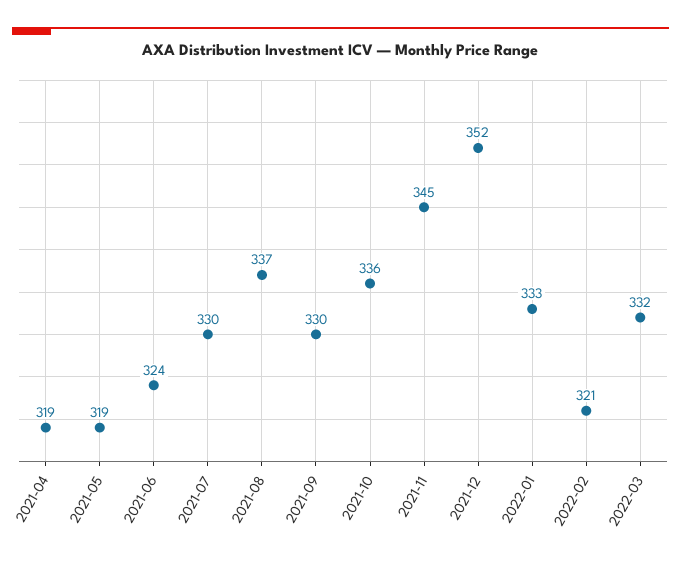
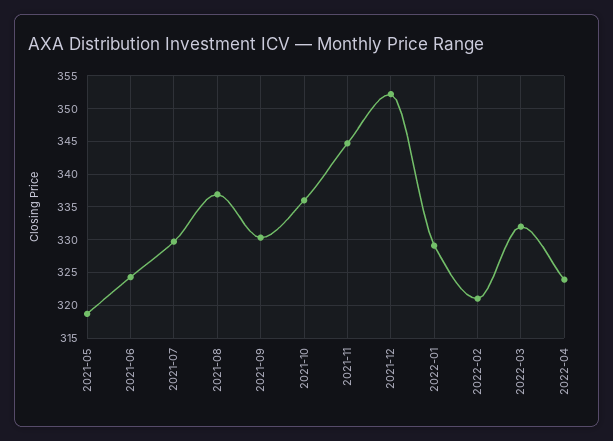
2021-04: 319 -> none
2022-01: 333 -> 329
2022-04: none -> 324

